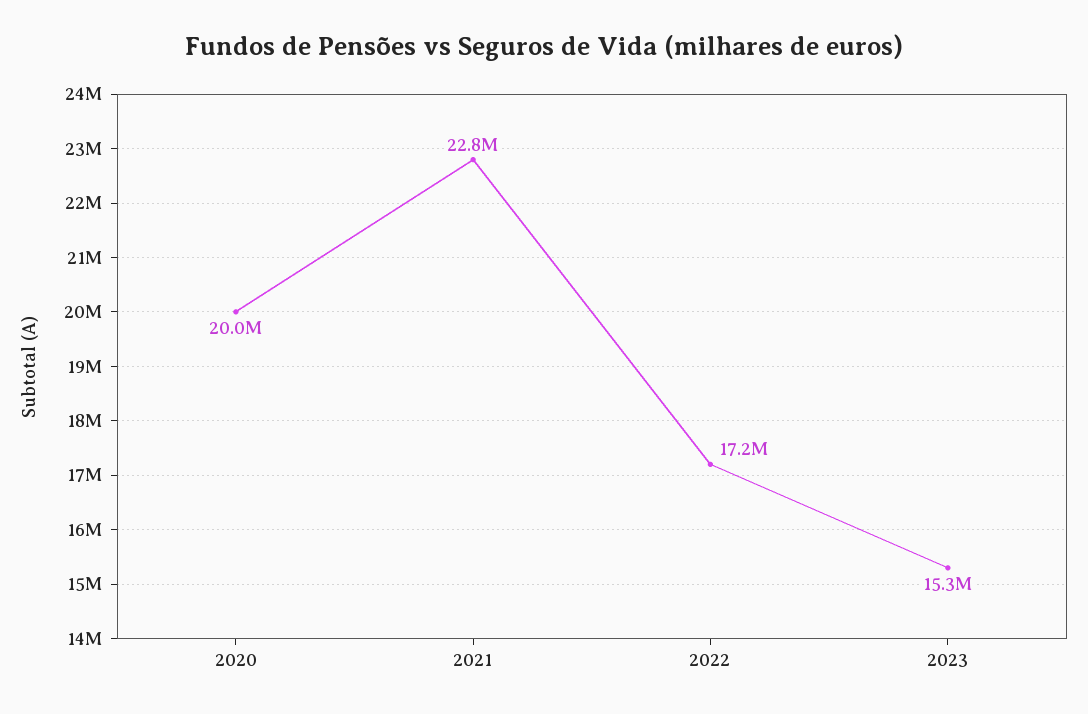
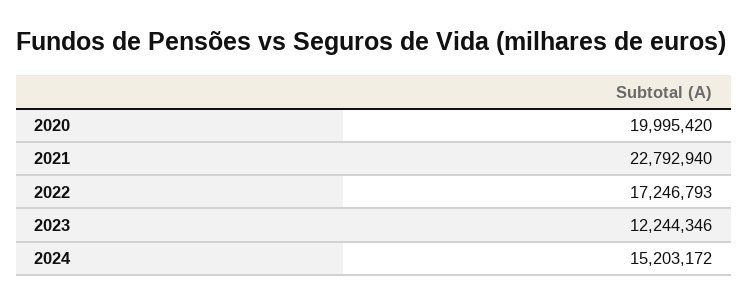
2023: 15300000 -> 12244346
2024: none -> 15203172

